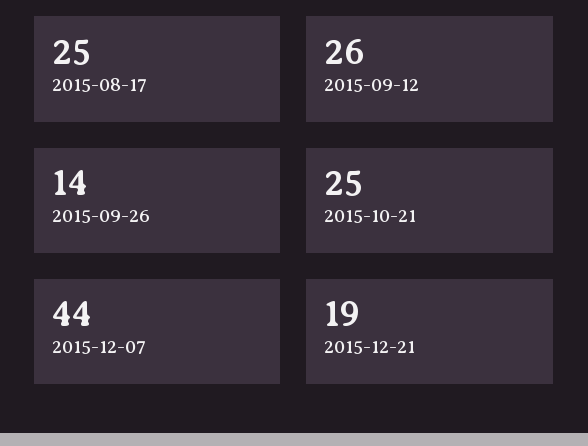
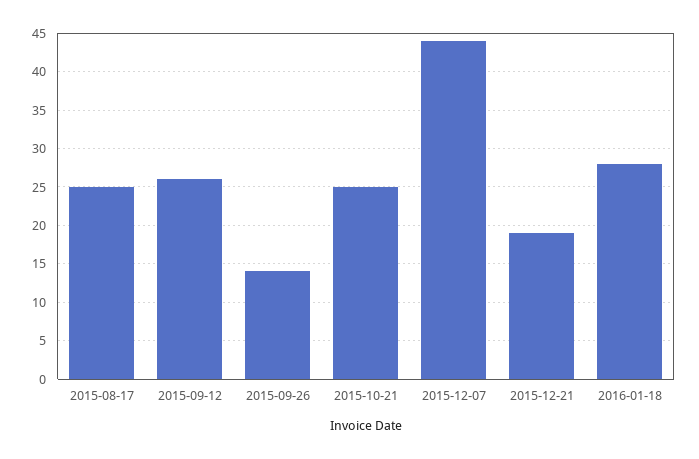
2016-01-18: none -> 28

